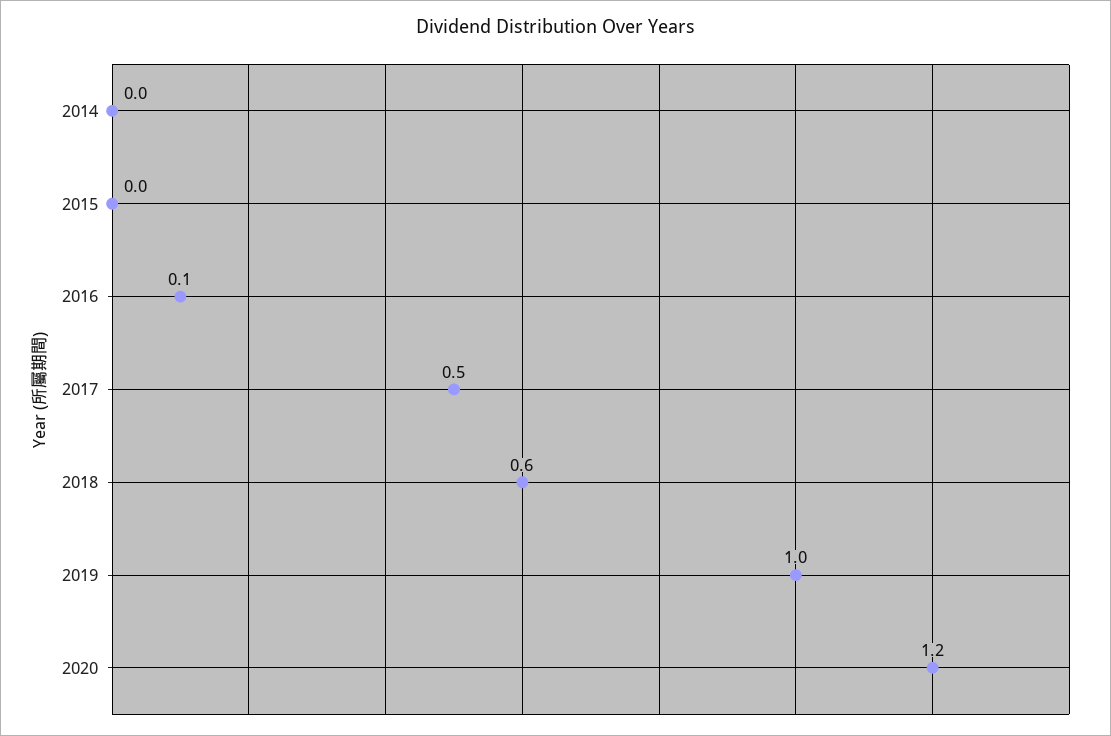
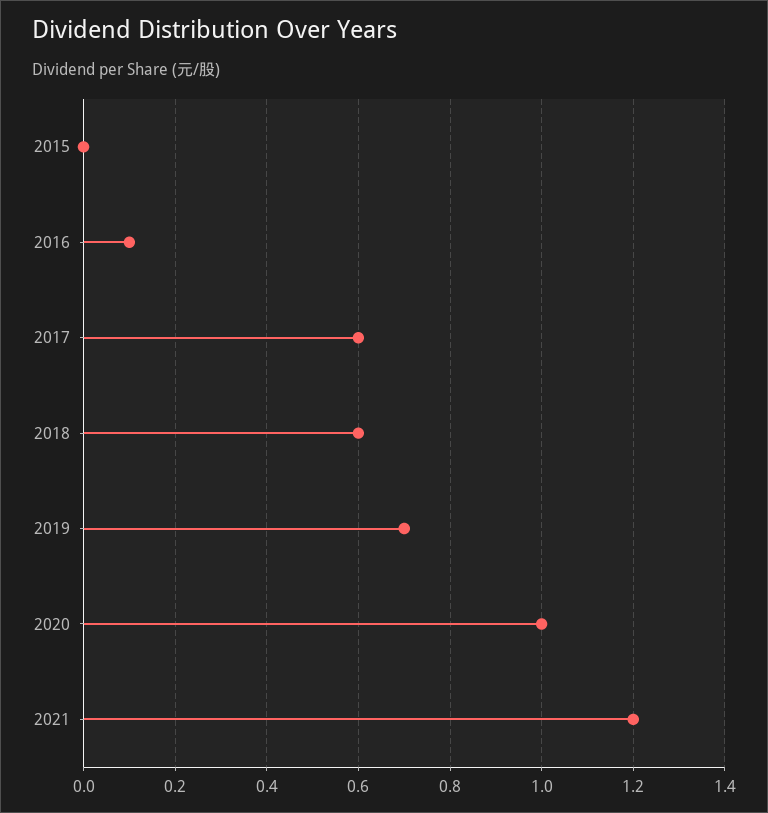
2014: 0 -> none
2017: 0.5 -> 0.6
2019: 1 -> 0.7
2020: 1.2 -> 1
2021: none -> 1.2

